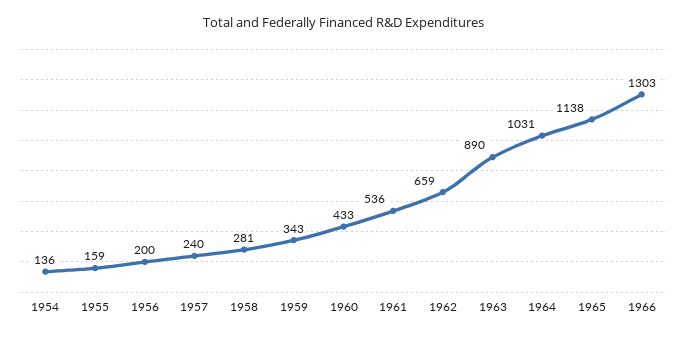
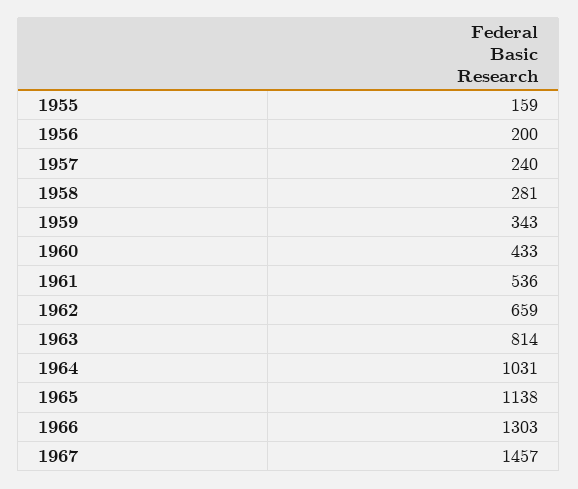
1954: 136 -> none
1963: 890 -> 814
1967: none -> 1457

